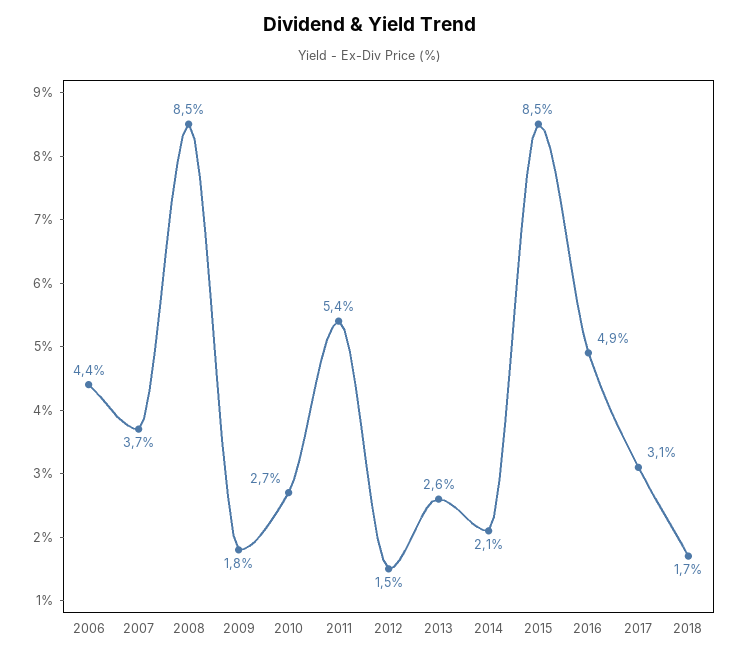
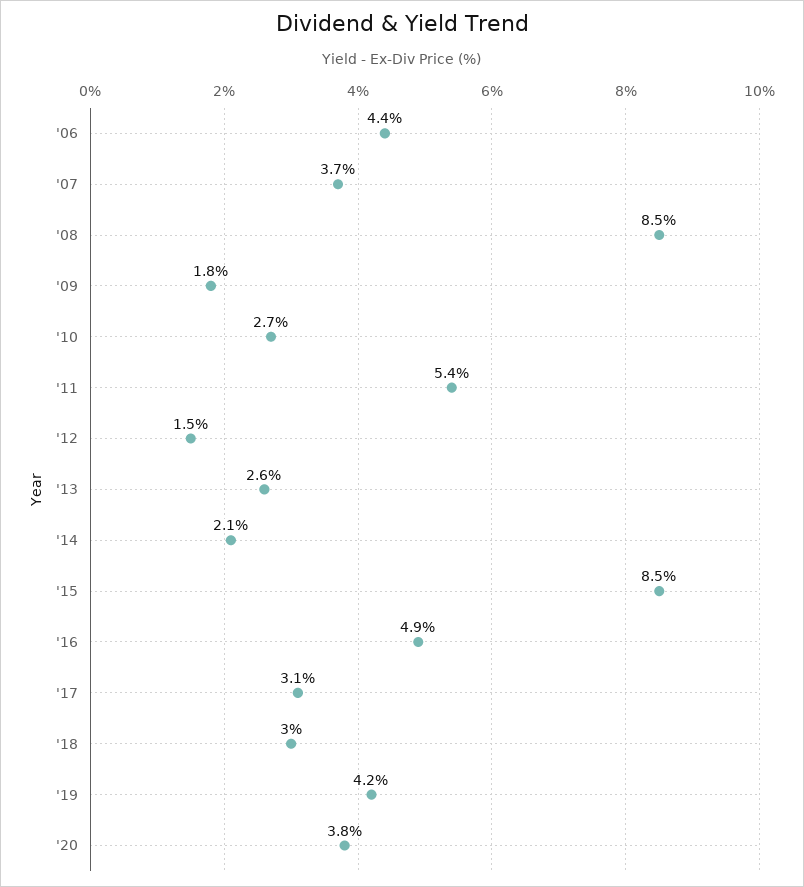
2018: 1.7 -> 3
'19: none -> 4.2
'20: none -> 3.8

